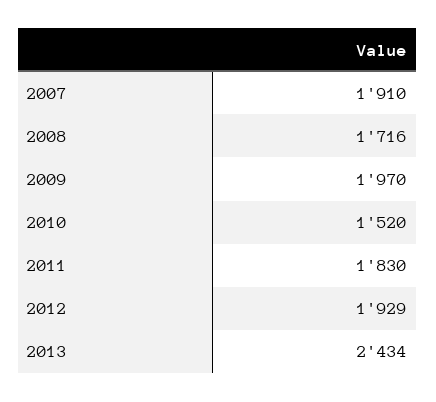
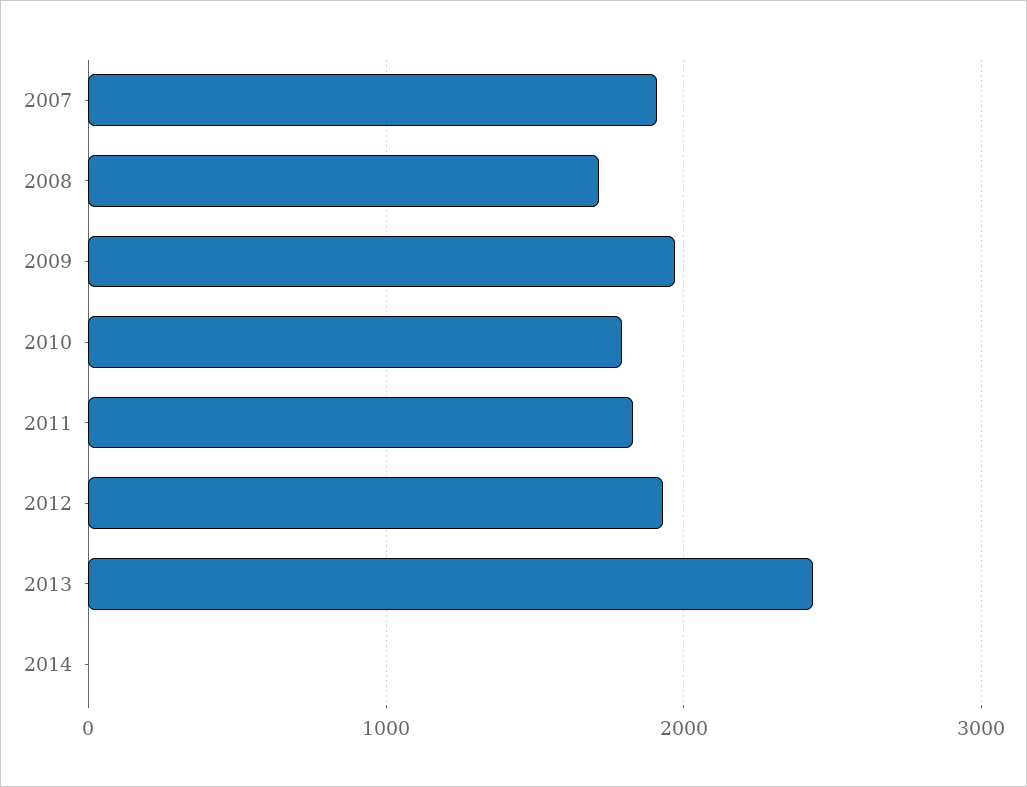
2010: 1520 -> 1800
2014: none -> 0

